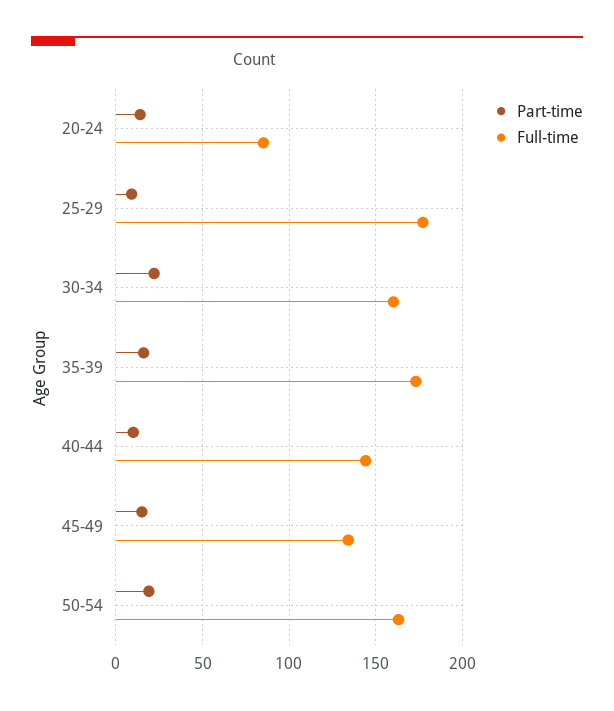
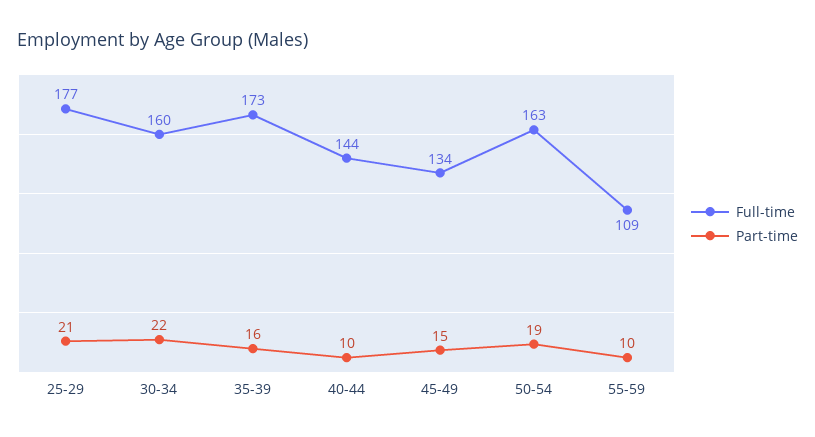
Part-time, 20-24: 15 -> none
Full-time, 20-24: 85 -> none
Part-time, 25-29: 10 -> 21
Full-time, 55-59: none -> 109
Part-time, 55-59: none -> 10

